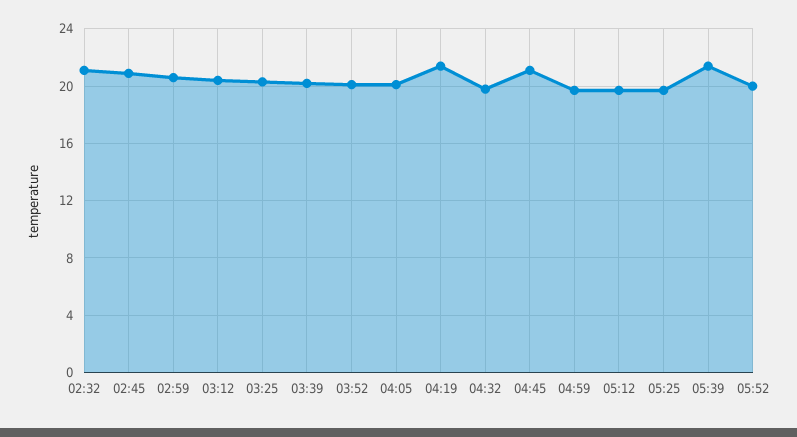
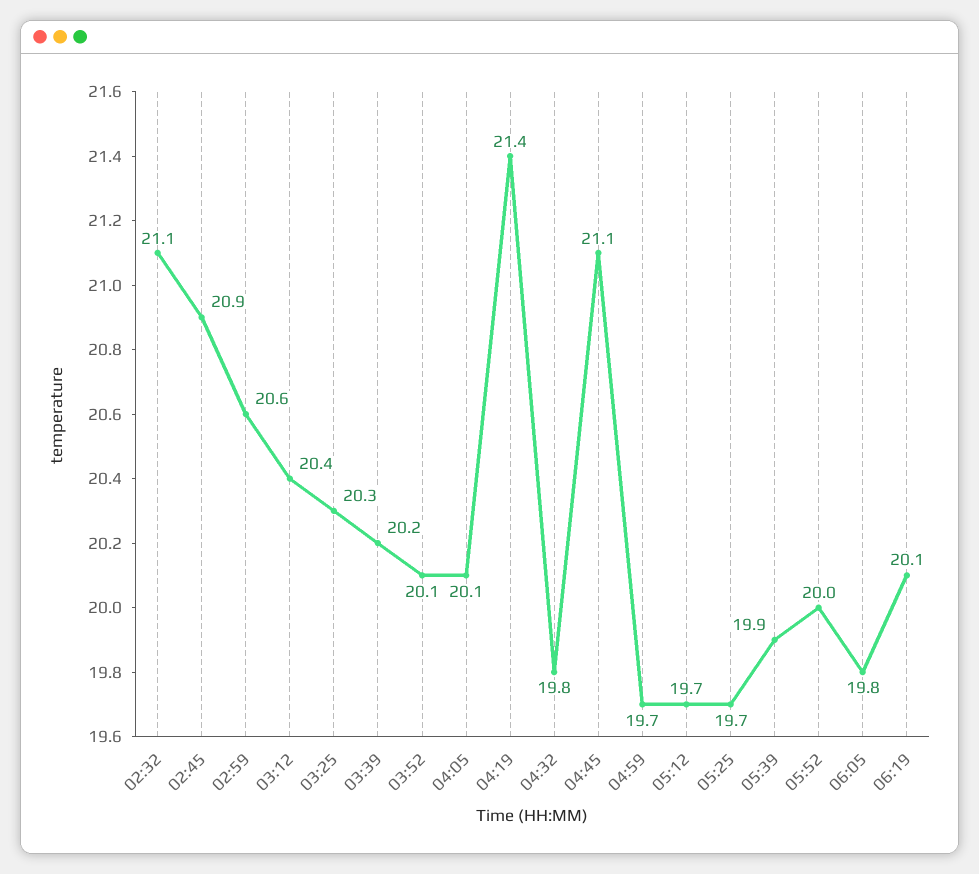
05:39: 21.5 -> 19.9
06:05: none -> 19.8
06:19: none -> 20.1

